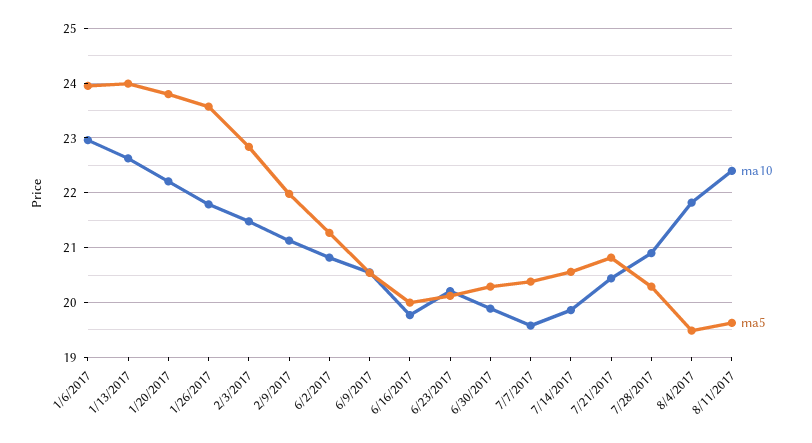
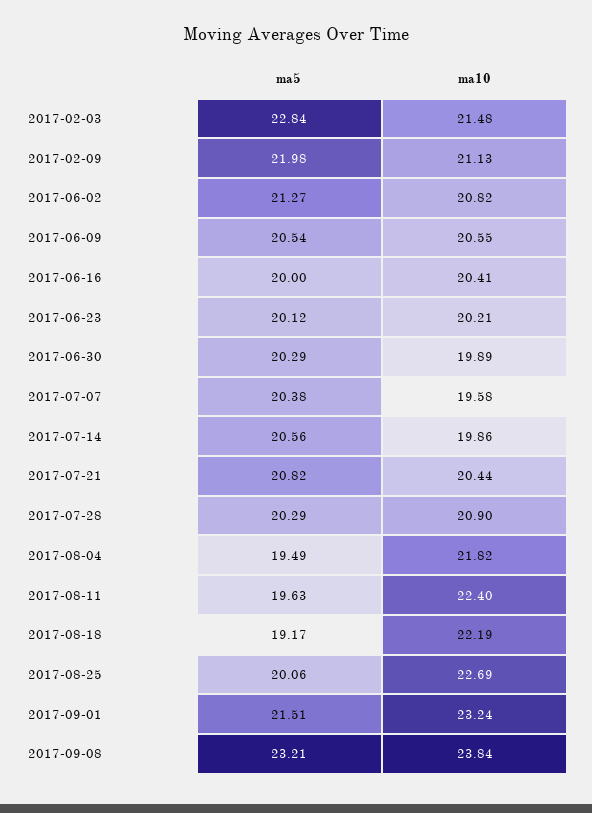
ma10, 1/6/2017: 23 -> none
ma5, 1/6/2017: 24 -> none
ma10, 1/13/2017: 22.6 -> none
ma5, 1/13/2017: 24 -> none
ma10, 1/20/2017: 22.2 -> none
ma5, 1/20/2017: 23.8 -> none
ma10, 1/26/2017: 21.8 -> none
ma5, 1/26/2017: 23.6 -> none
ma10, 6/16/2017: 19.8 -> 20.41
ma5, 2017-08-18: none -> 19.17
ma10, 2017-08-18: none -> 22.19
ma5, 2017-08-25: none -> 20.06
ma10, 2017-08-25: none -> 22.69
ma5, 2017-09-01: none -> 21.51
ma10, 2017-09-01: none -> 23.24
ma5, 2017-09-08: none -> 23.21
ma10, 2017-09-08: none -> 23.84

